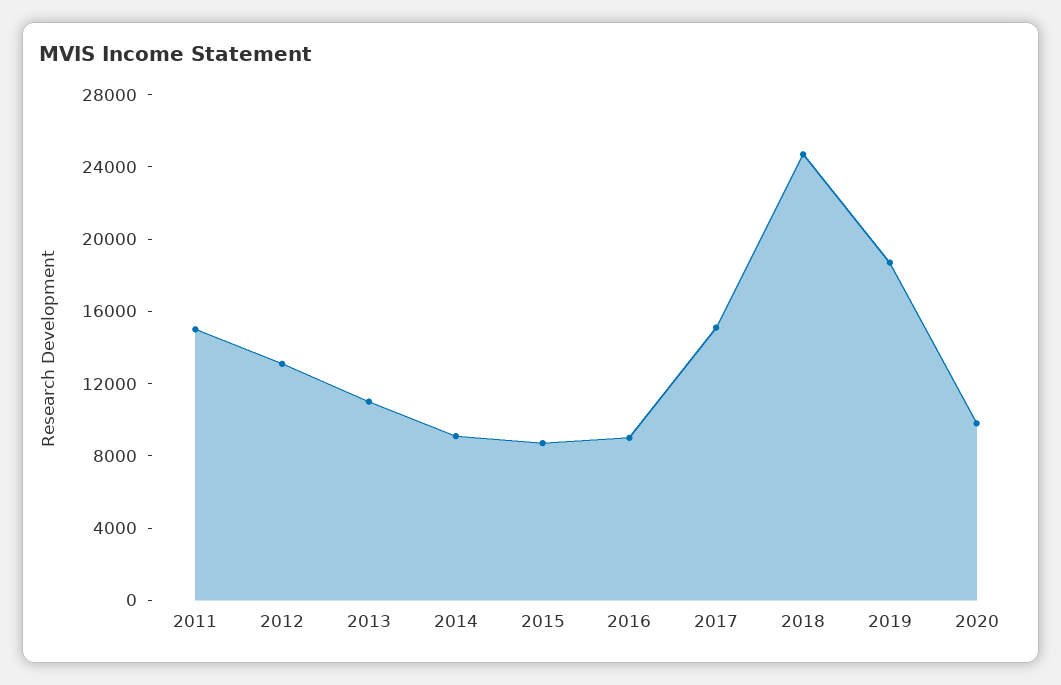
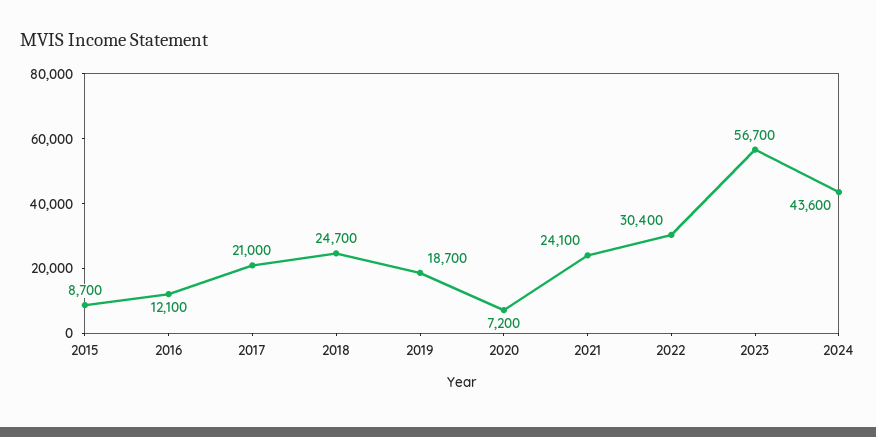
2011: 15000 -> none
2012: 13000 -> none
2013: 11000 -> none
2014: 9000 -> none
2016: 9000 -> 12100
2017: 15000 -> 21000
2020: 10000 -> 7200
2021: none -> 24100
2022: none -> 30400
2023: none -> 56700
2024: none -> 43600

